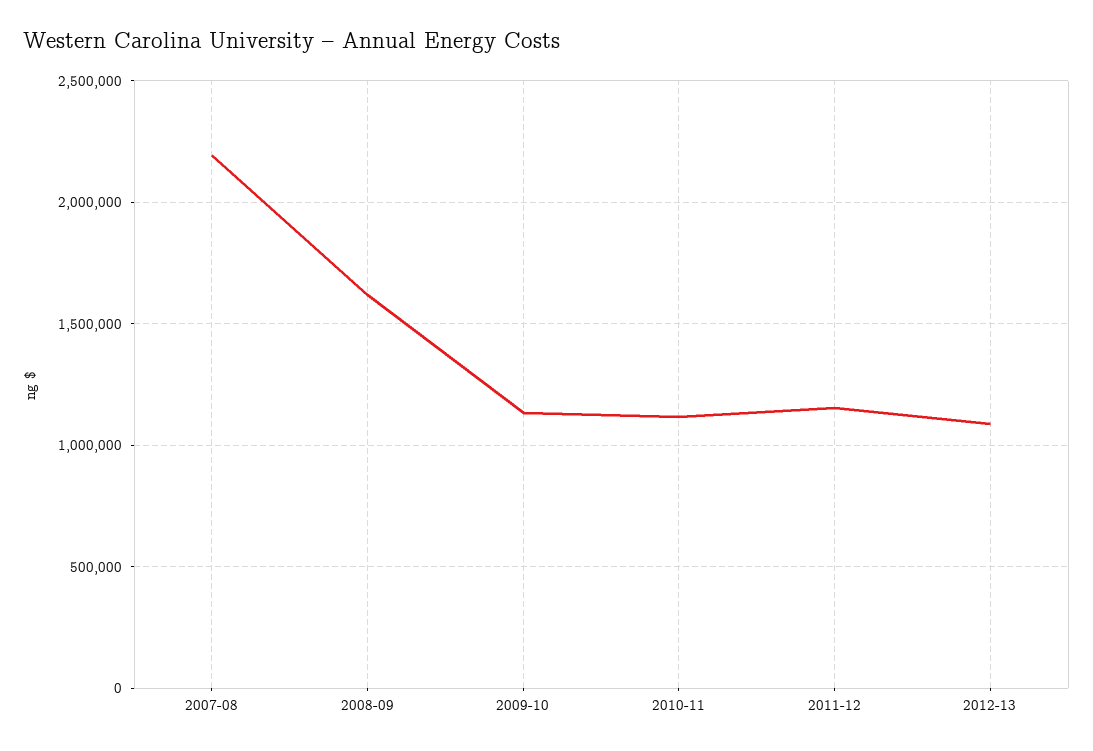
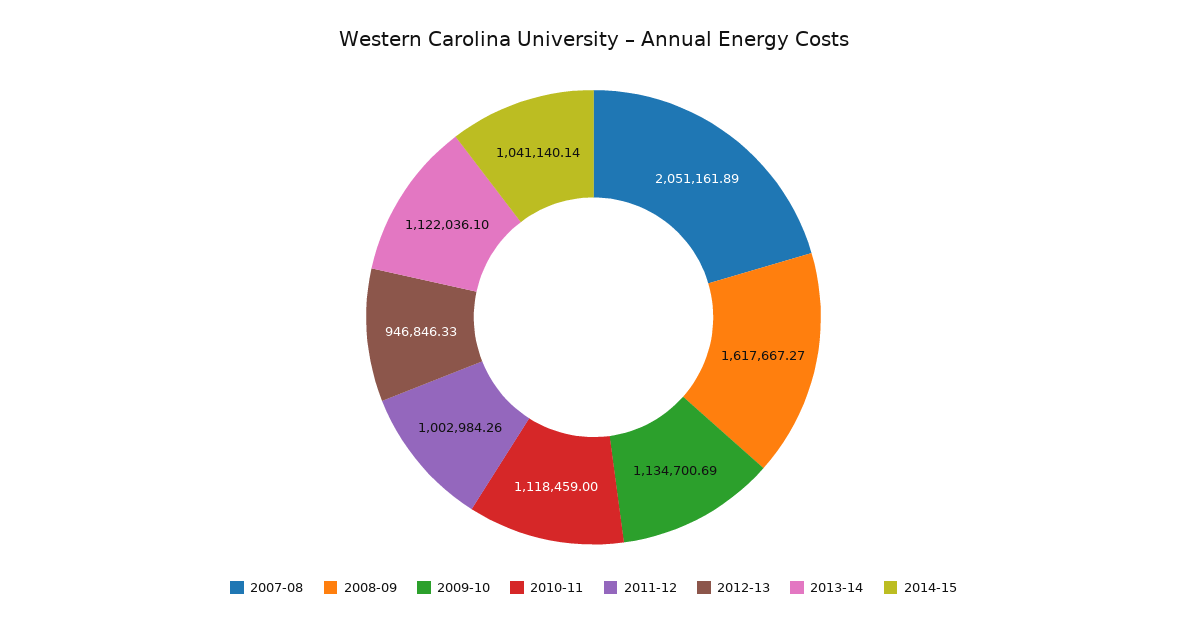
2007-08: 2200000 -> 2051161.89
2011-12: 1150000 -> 1002984.26
2012-13: 1100000 -> 946846.33
2013-14: none -> 1122036.1
2014-15: none -> 1041140.14

